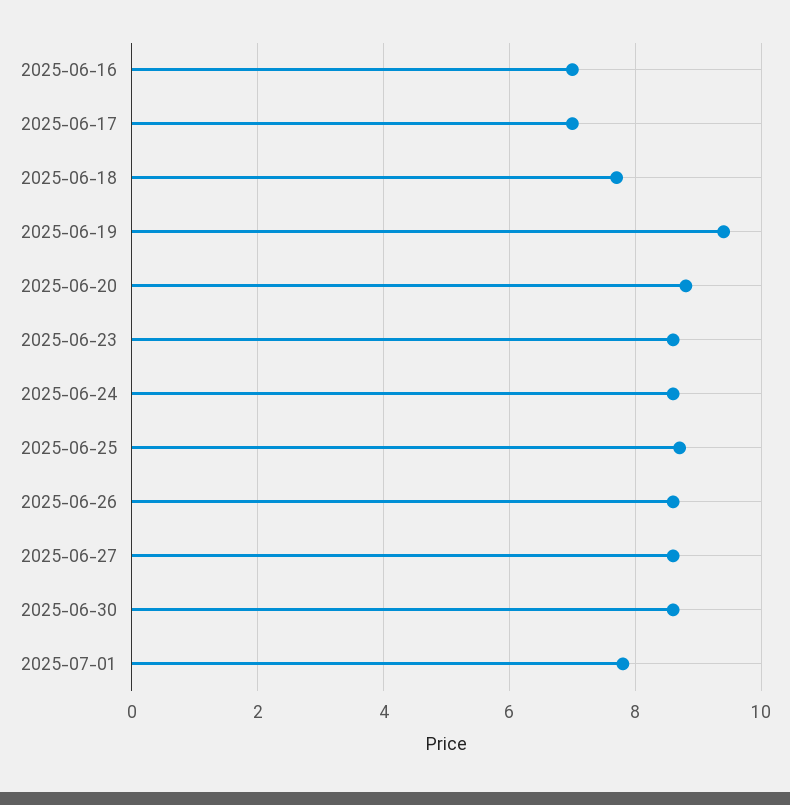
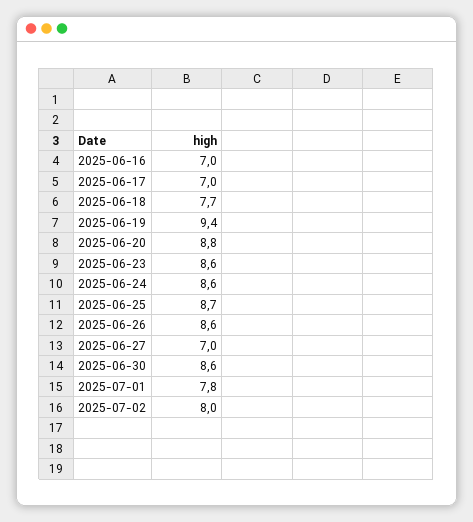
2025-06-27: 8.5 -> 7
2025-07-02: none -> 8

